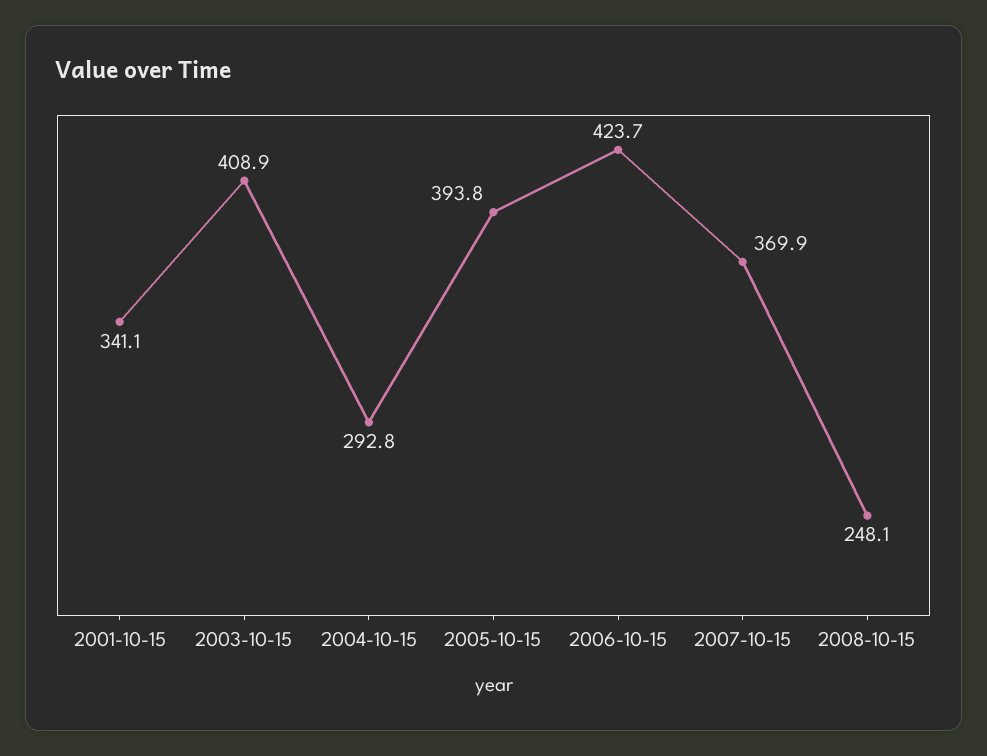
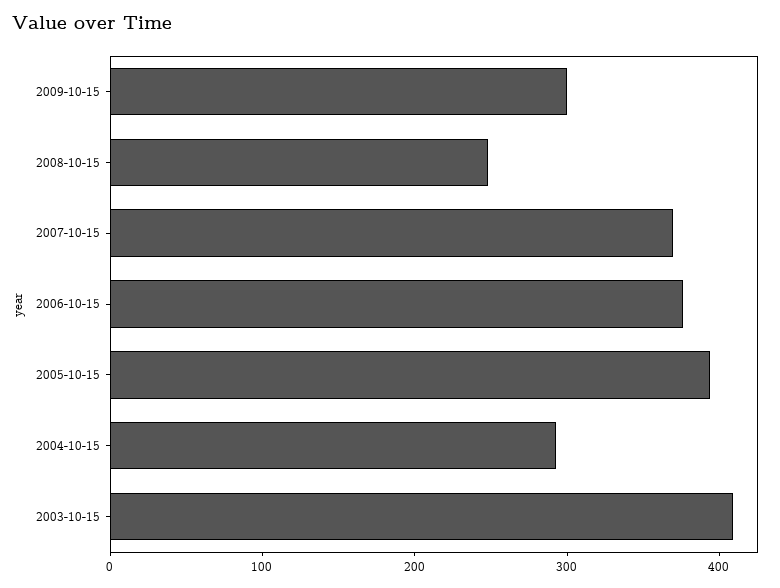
2001-10-15: 341.1 -> none
2006-10-15: 423.7 -> 380
2009-10-15: none -> 300

